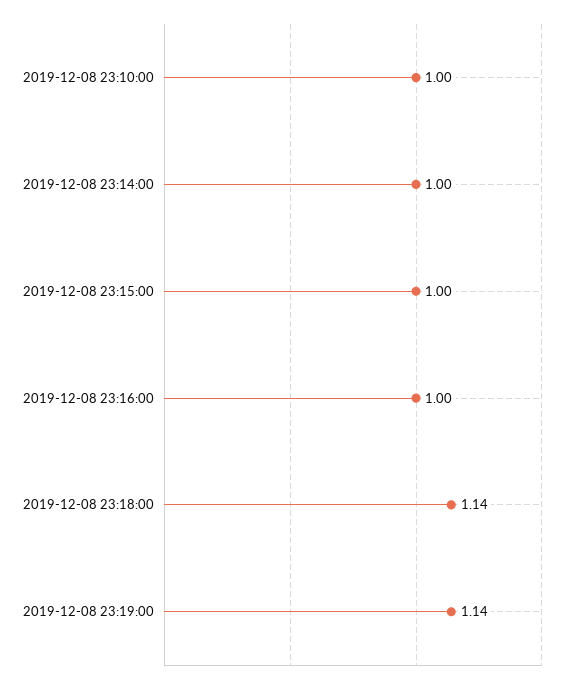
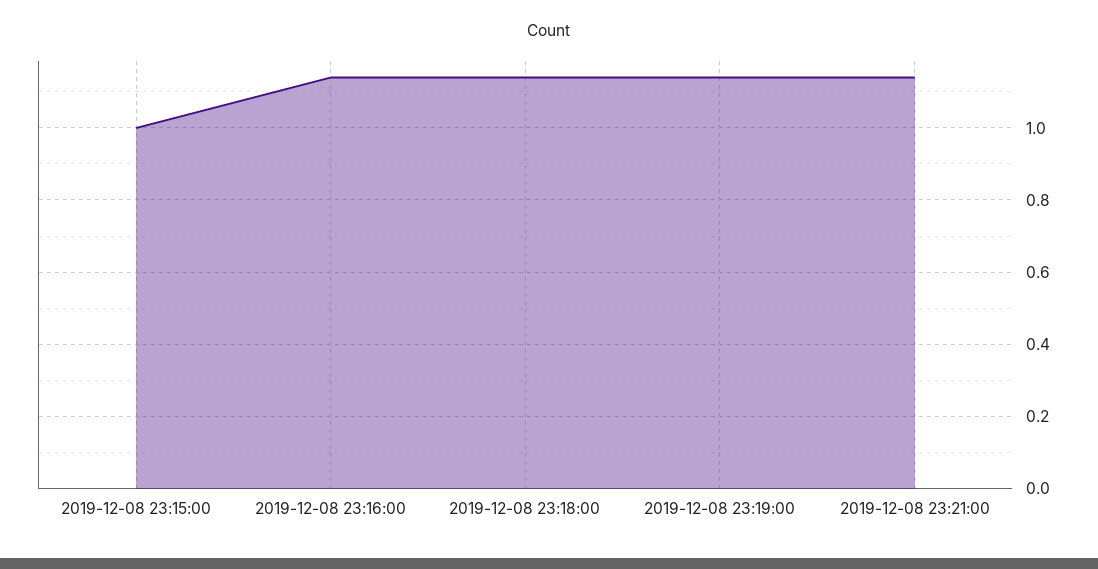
2019-12-08 23:10:00: 1 -> none
2019-12-08 23:14:00: 1 -> none
2019-12-08 23:16:00: 1 -> 1.15
2019-12-08 23:21:00: none -> 1.15

